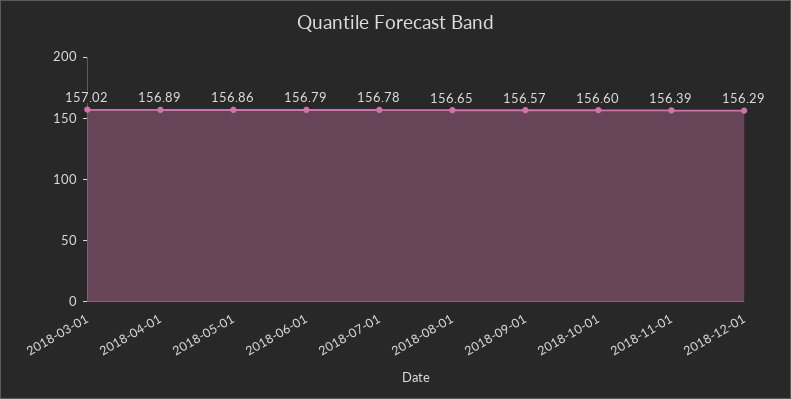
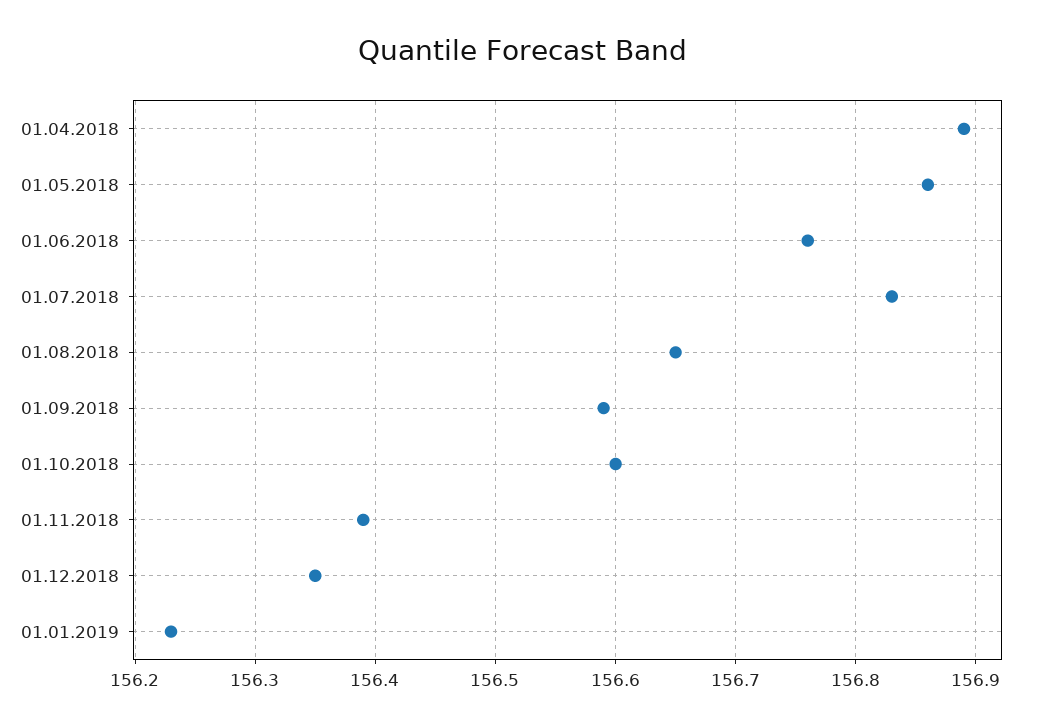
2018-03-01: 157.02 -> none
2018-06-01: 156.79 -> 156.76
2018-07-01: 156.78 -> 156.83
2018-09-01: 156.57 -> 156.59
2018-12-01: 156.29 -> 156.35
01.01.2019: none -> 156.23

